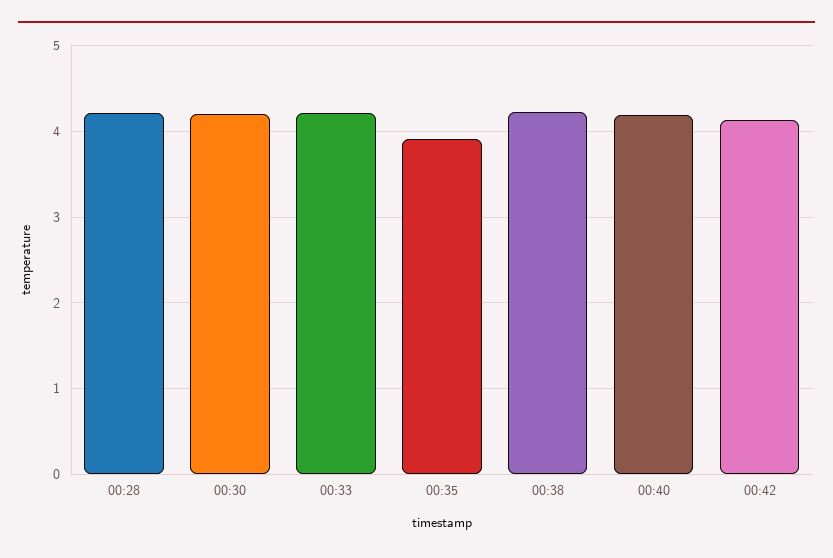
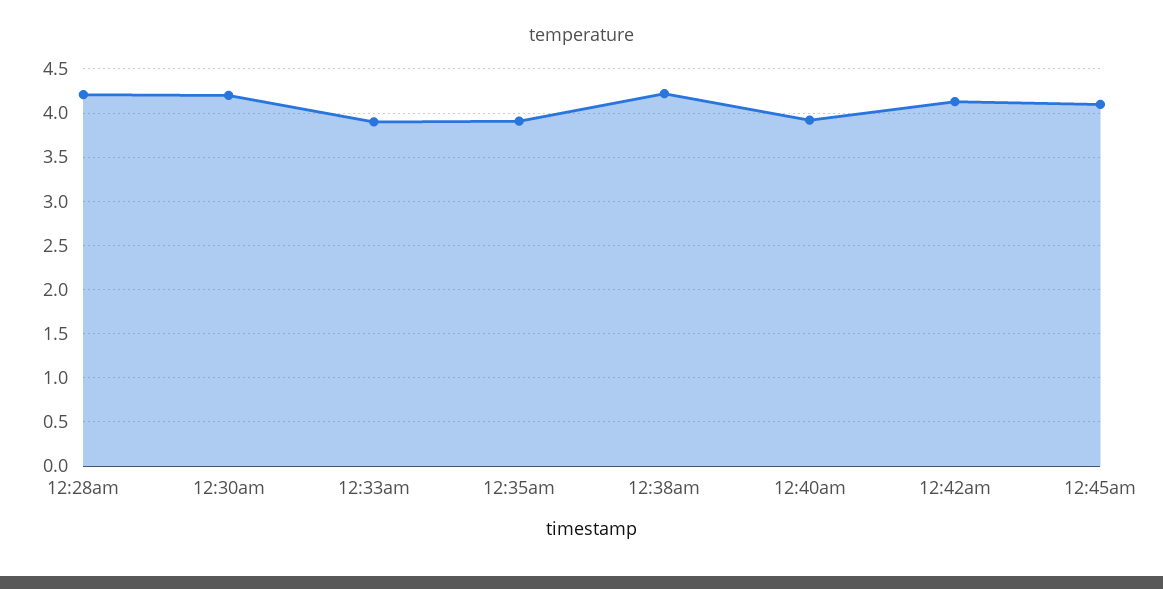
00:33: 4.2 -> 3.9
00:40: 4.2 -> 3.9
12:45am: none -> 4.1

